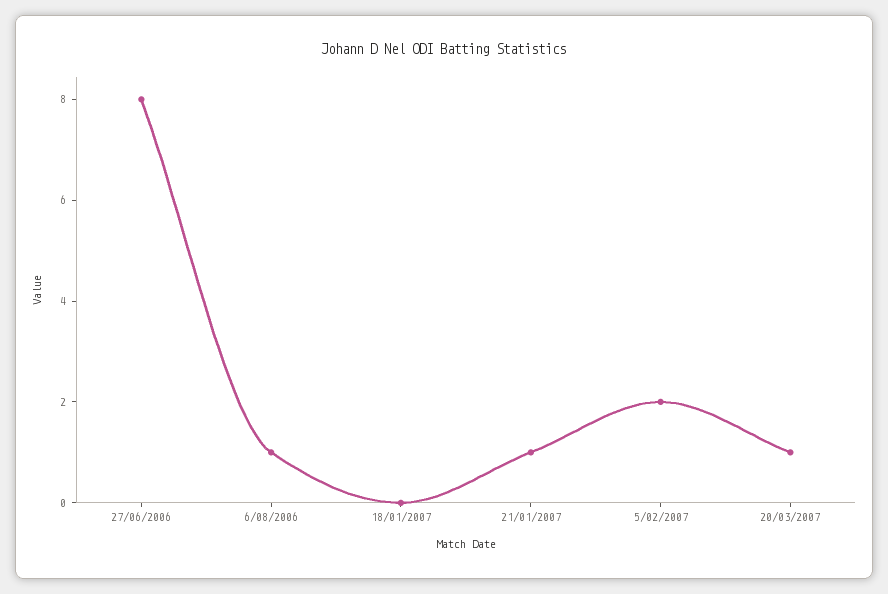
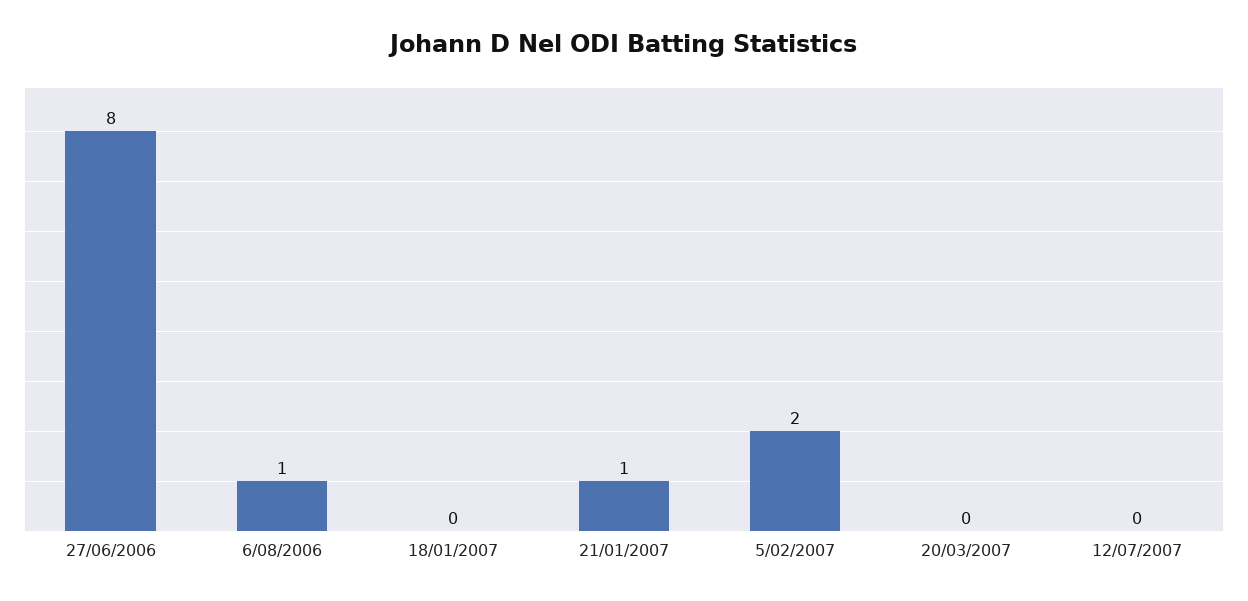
20/03/2007: 1 -> 0
12/07/2007: none -> 0

